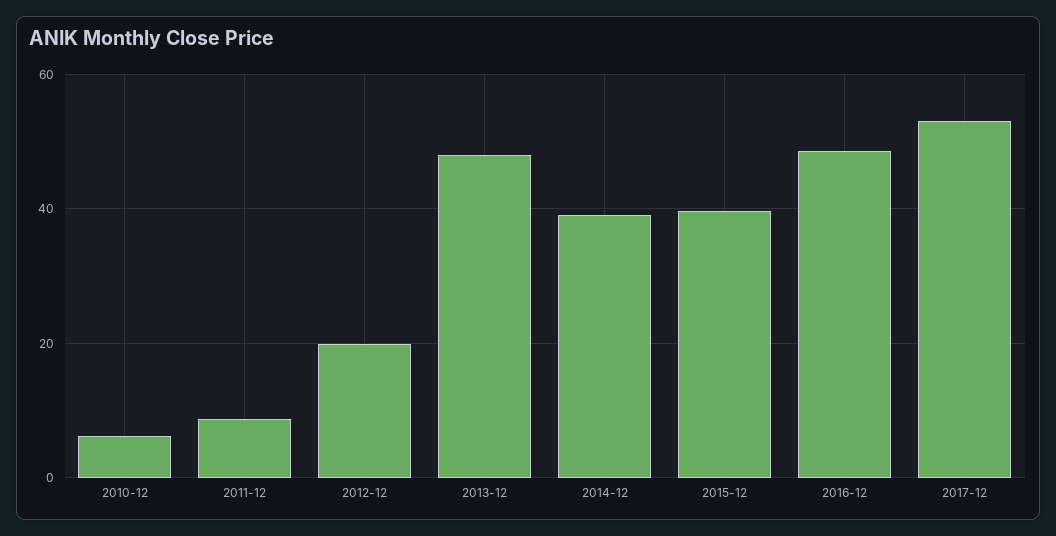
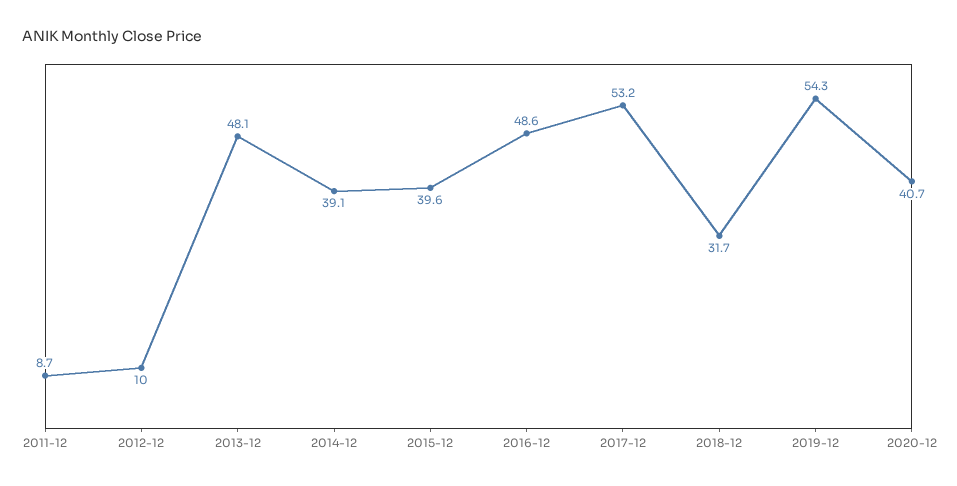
2010-12: 6 -> none
2012-12: 20 -> 10
2018-12: none -> 31.7
2019-12: none -> 54.3
2020-12: none -> 40.7

